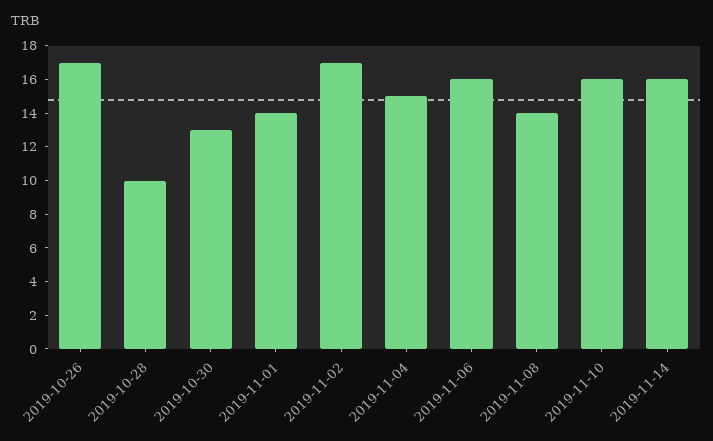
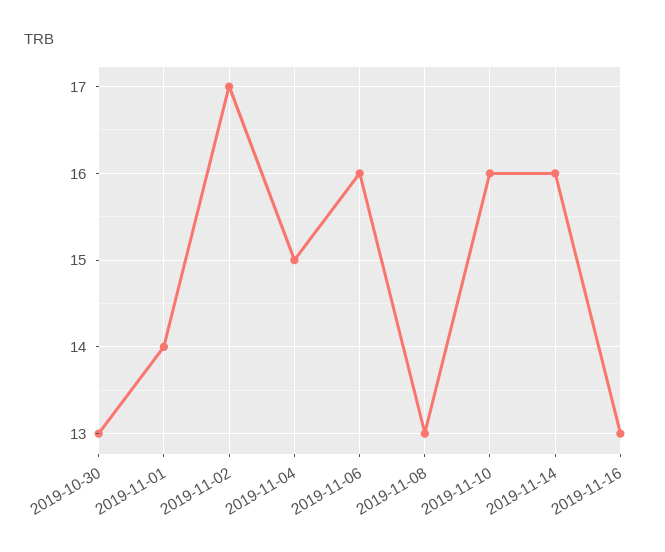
2019-10-26: 17 -> none
2019-10-28: 10 -> none
2019-11-08: 14 -> 13
2019-11-16: none -> 13

